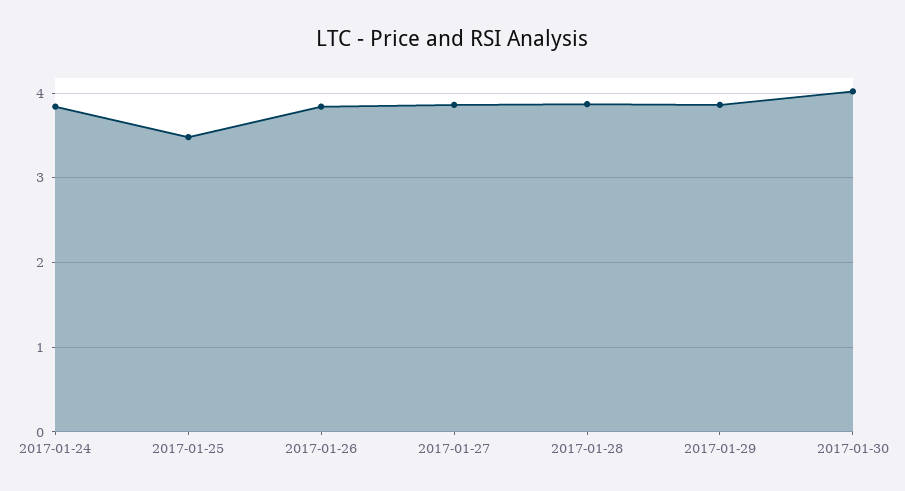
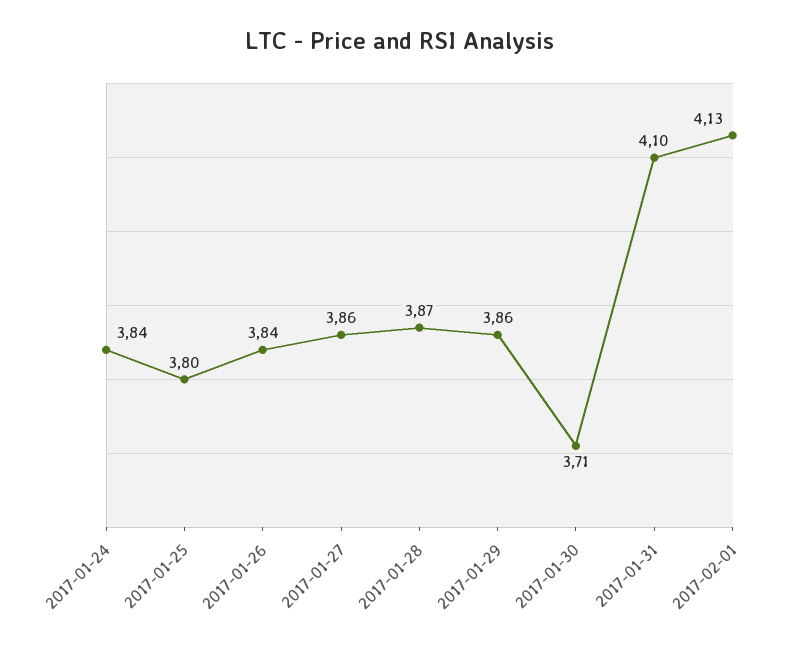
2017-01-25: 3.5 -> 3.8
2017-01-30: 4 -> 3.71
2017-01-31: none -> 4.1
2017-02-01: none -> 4.13

